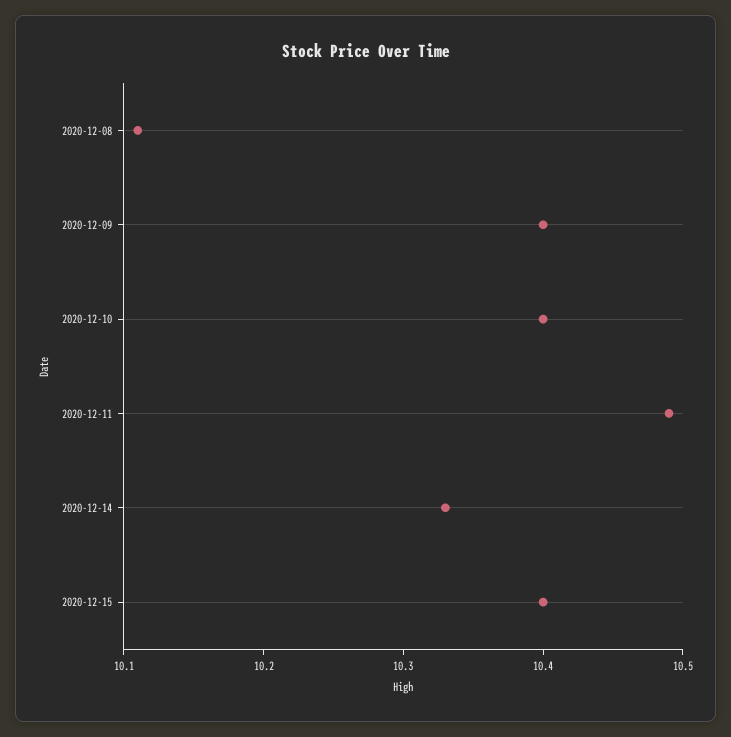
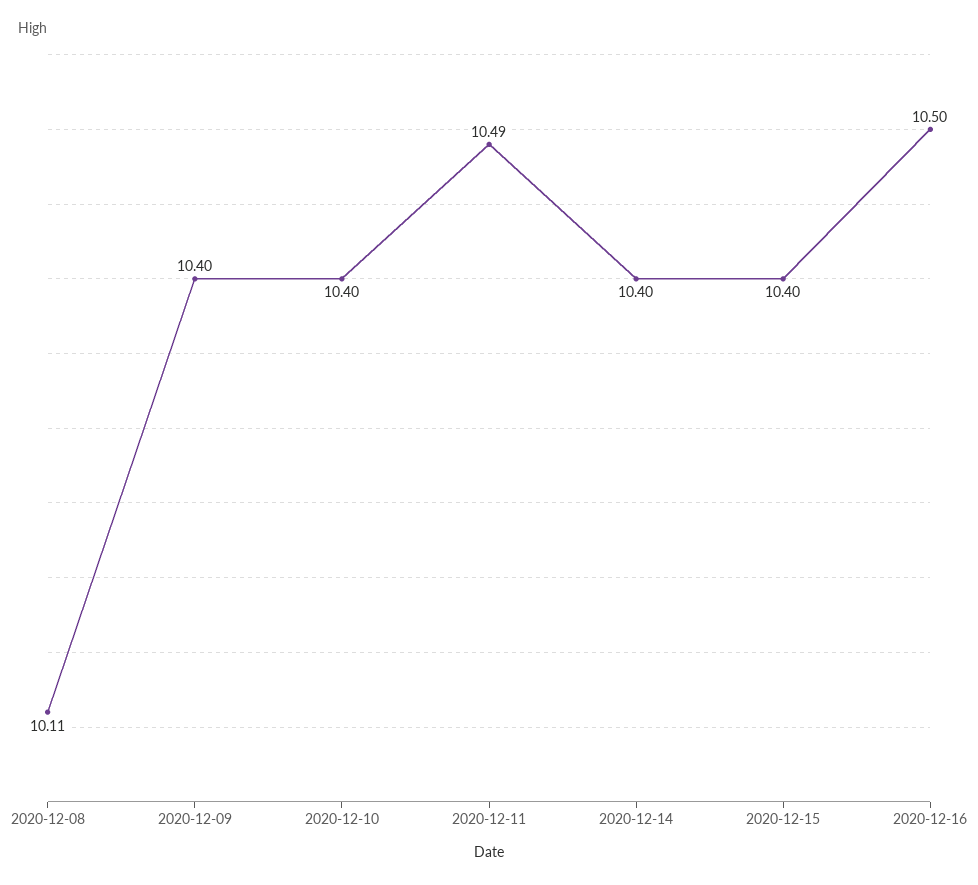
2020-12-14: 10.33 -> 10.4
2020-12-16: none -> 10.5

